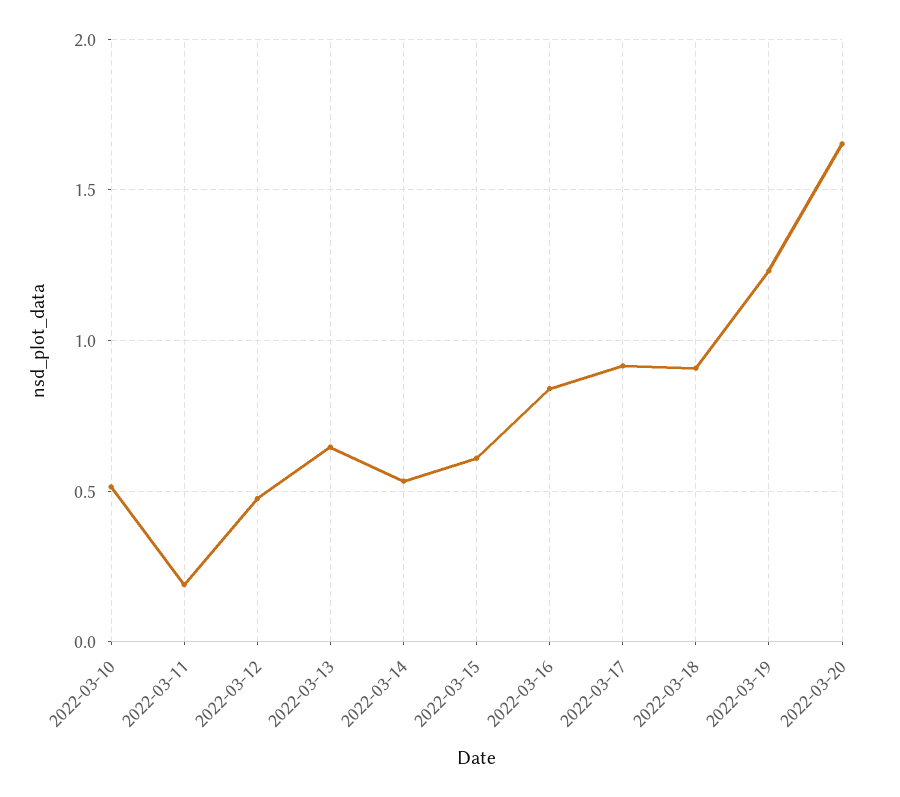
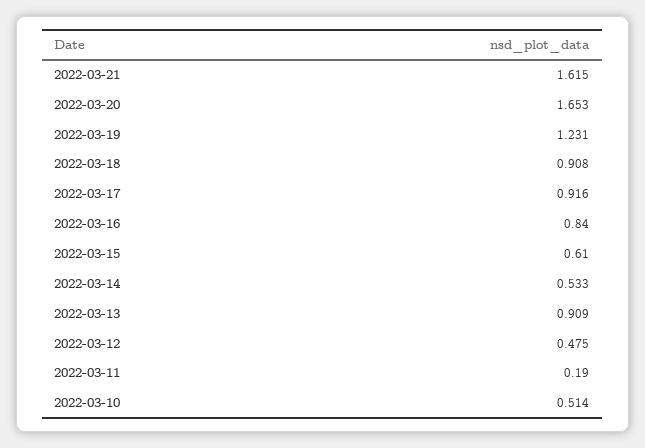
2022-03-13: 0.65 -> 0.909
2022-03-21: none -> 1.615

